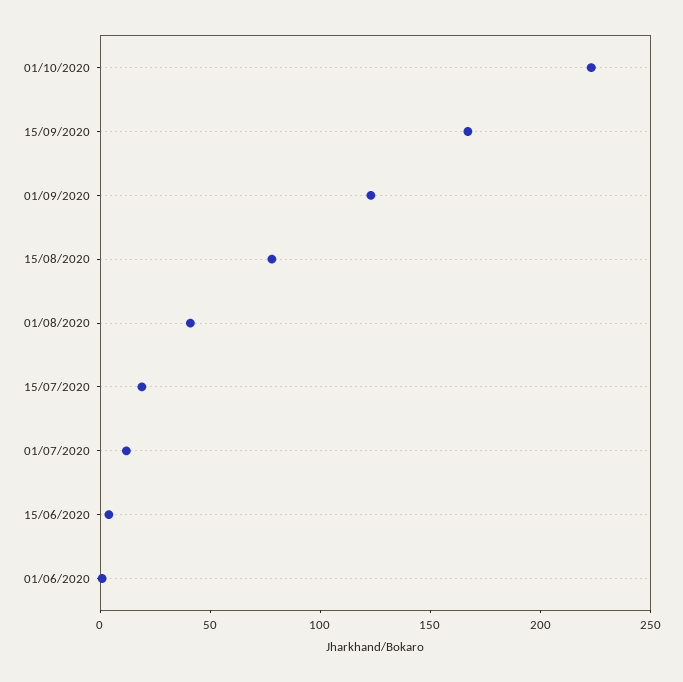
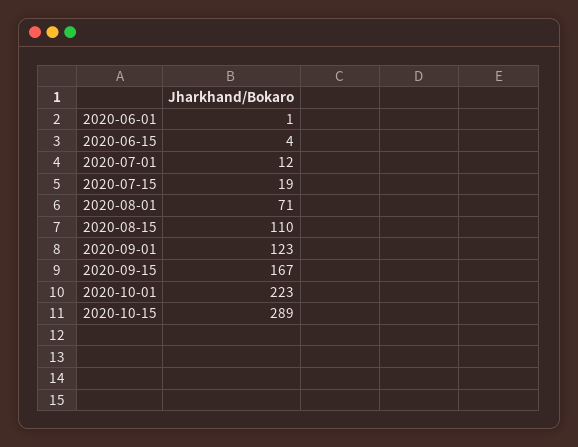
15/08/2020: 80 -> 110
01/08/2020: 40 -> 71
2020-10-15: none -> 289

